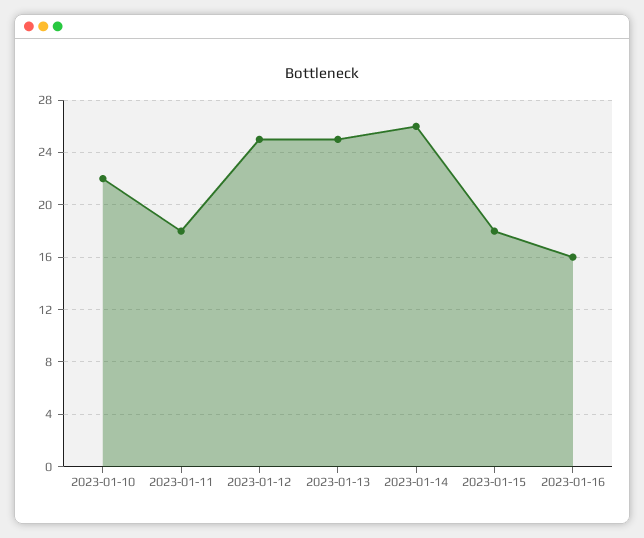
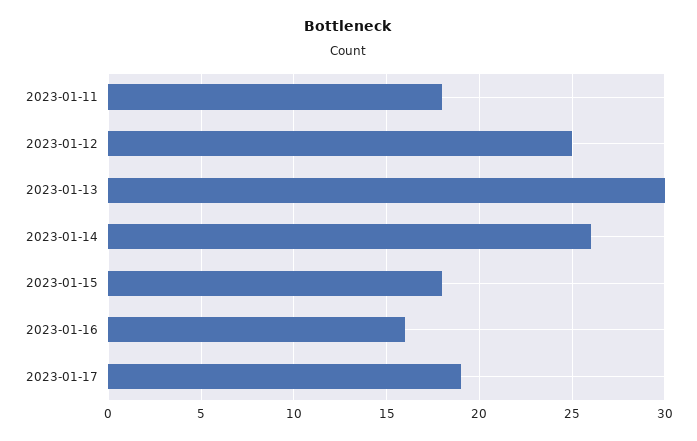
2023-01-10: 22 -> none
2023-01-13: 25 -> 30
2023-01-17: none -> 19

